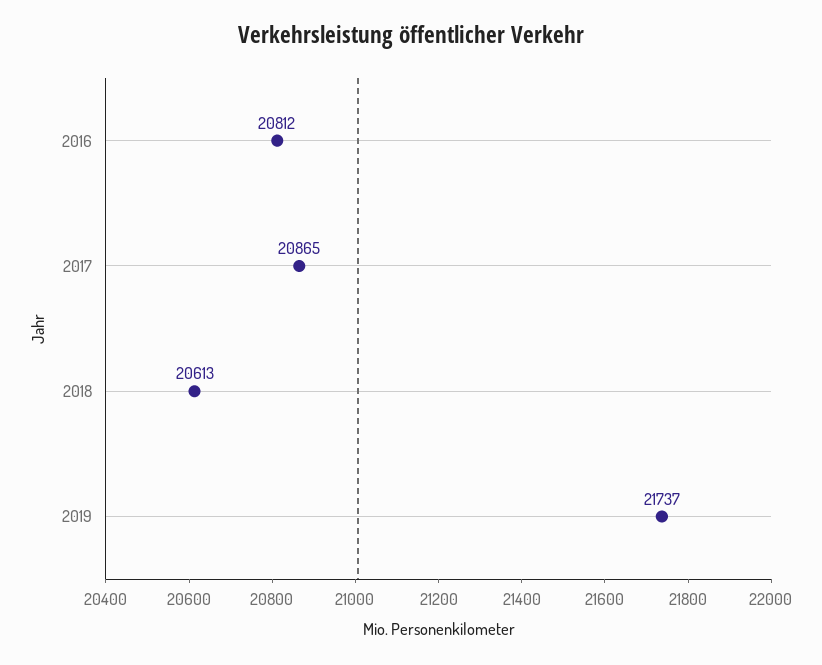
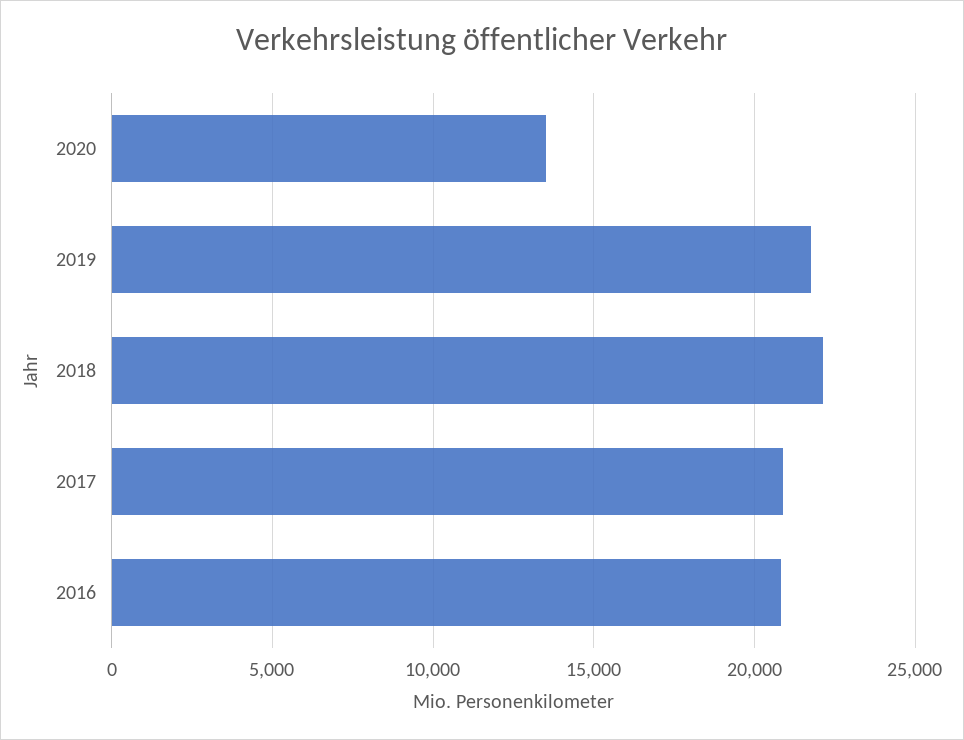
2018: 20613 -> 22000
2020: none -> 13500

